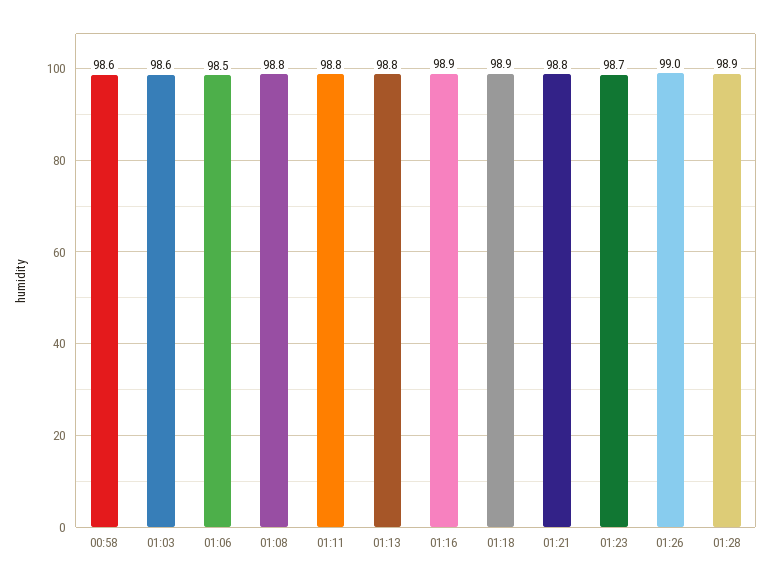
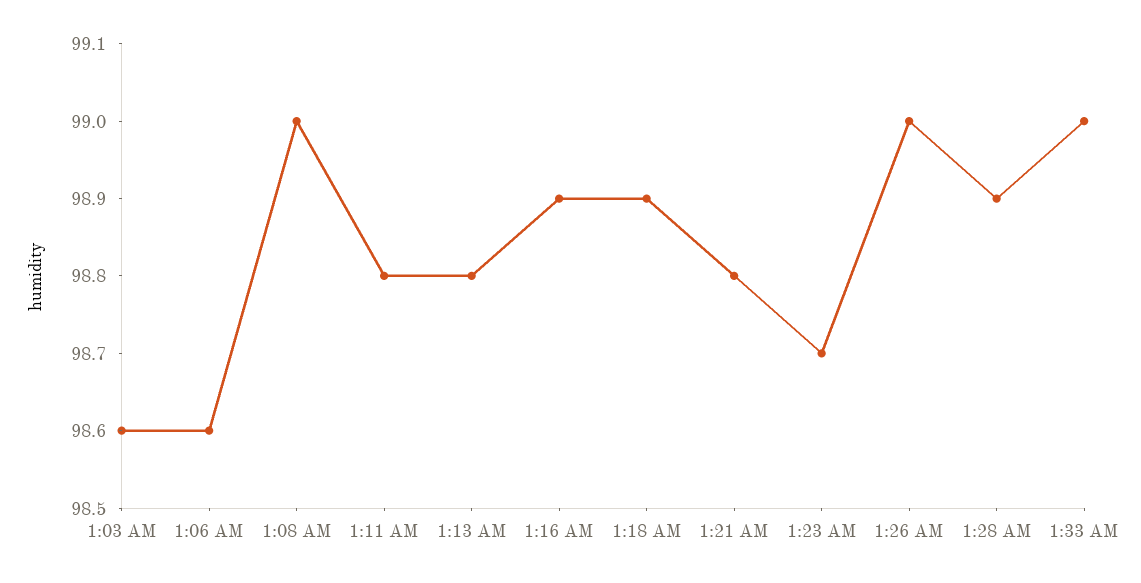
00:58: 98.6 -> none
01:06: 98.5 -> 98.6
01:08: 98.8 -> 99
1:33 AM: none -> 99

